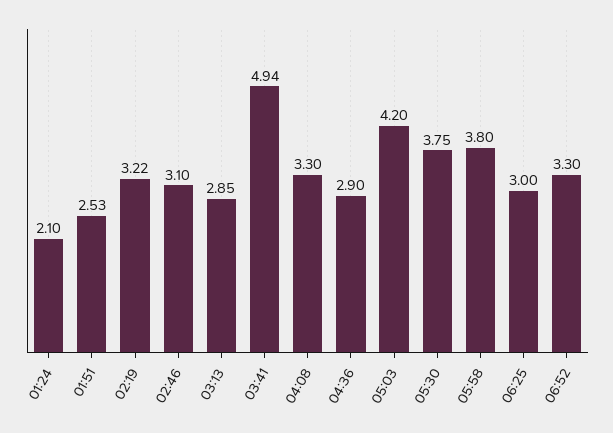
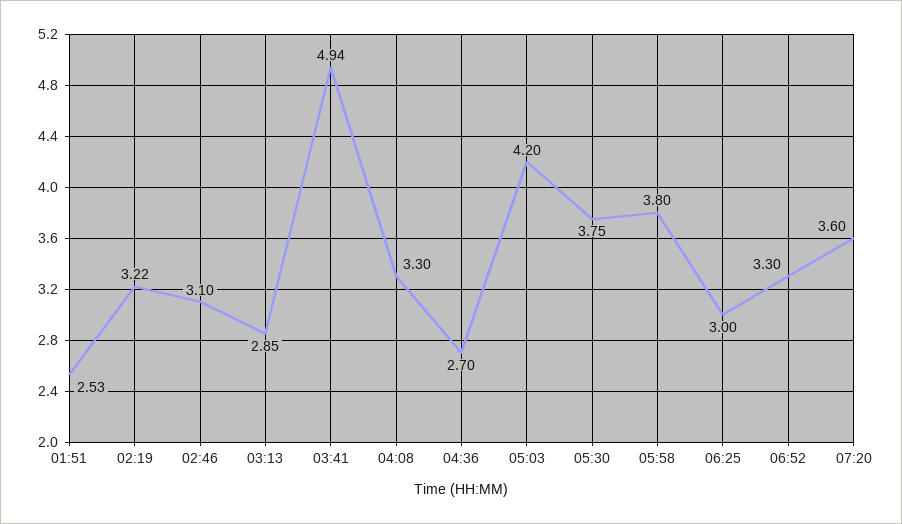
01:24: 2.1 -> none
04:36: 2.9 -> 2.7
07:20: none -> 3.6

